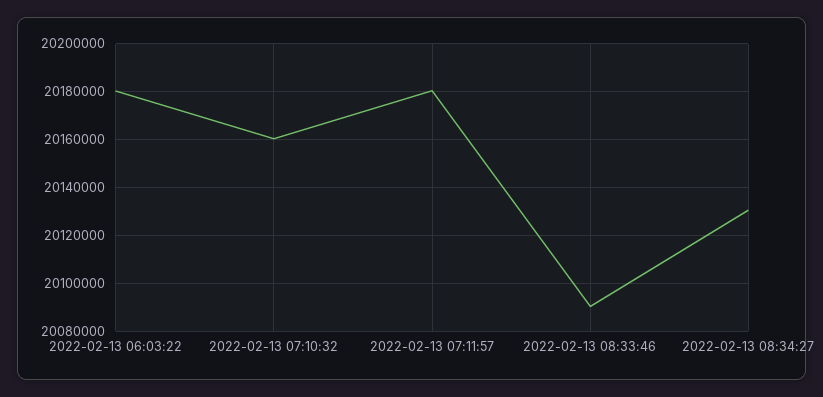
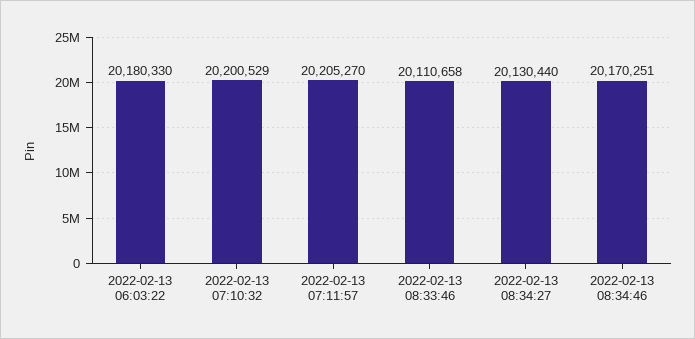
2022-02-13 07:10:32: 20160000 -> 20200529
2022-02-13 07:11:57: 20180000 -> 20205270
2022-02-13 08:33:46: 20090000 -> 20110658
2022-02-13 08:34:46: none -> 20170251

